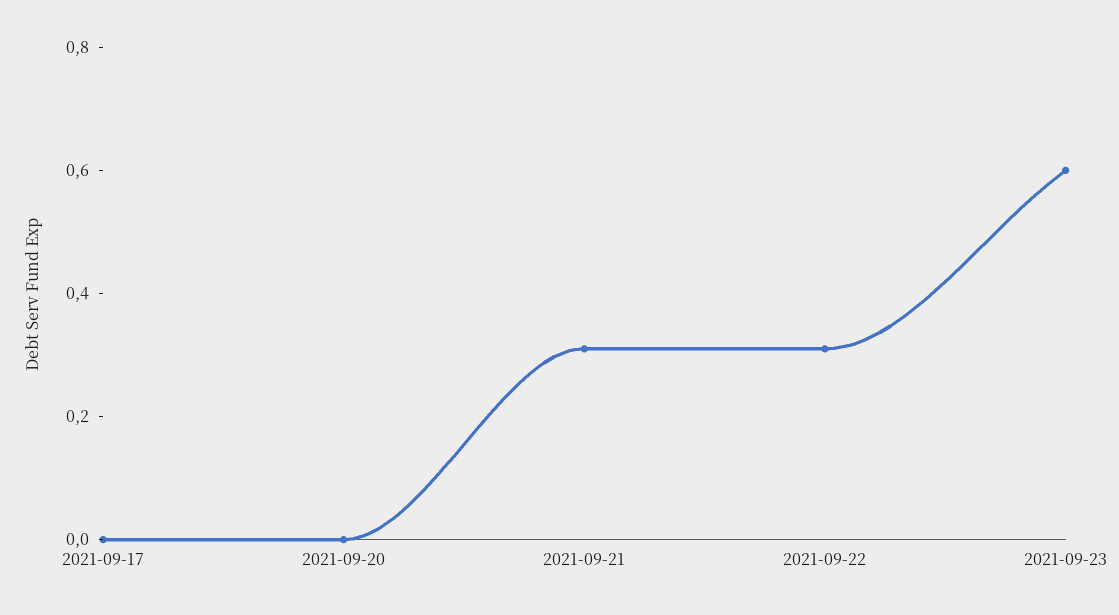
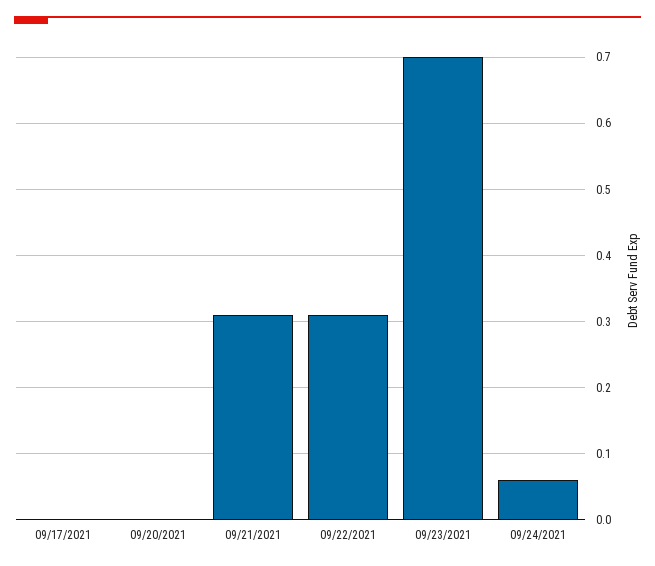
2021-09-23: 0.6 -> 0.7
09/24/2021: none -> 0.06

